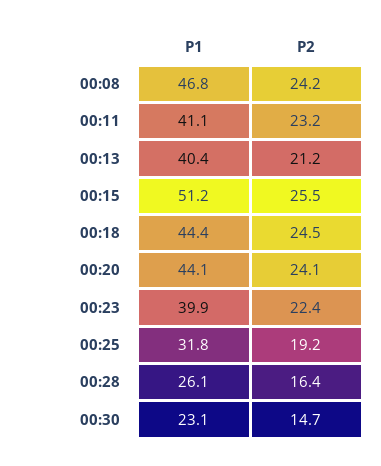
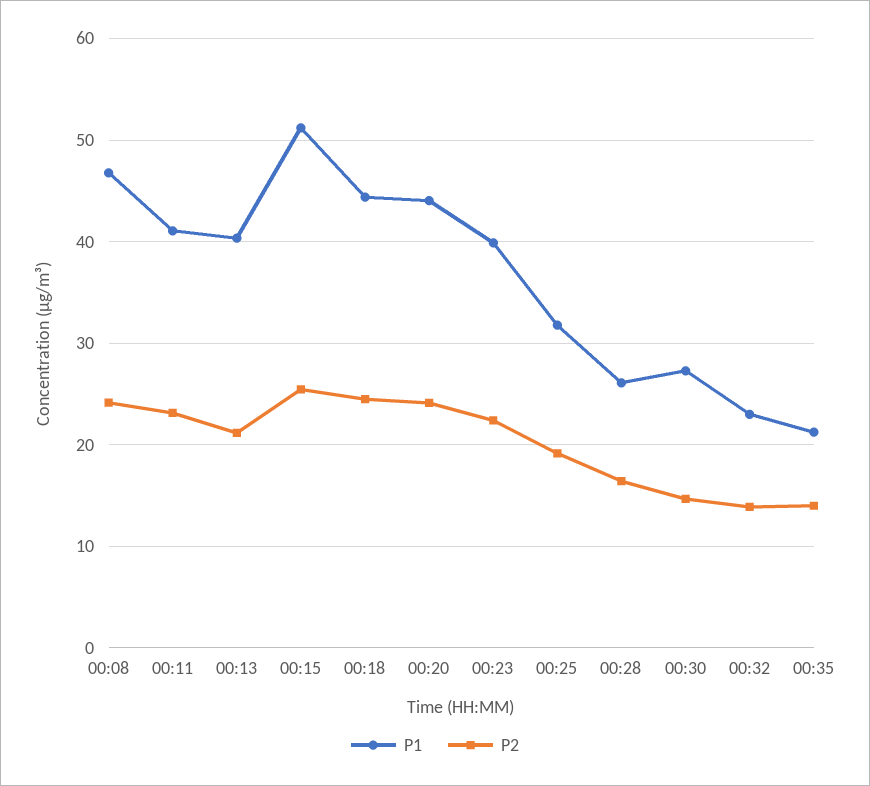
P1, 00:30: 23.1 -> 27
P1, 00:32: none -> 23
P2, 00:32: none -> 14
P1, 00:35: none -> 21
P2, 00:35: none -> 14

